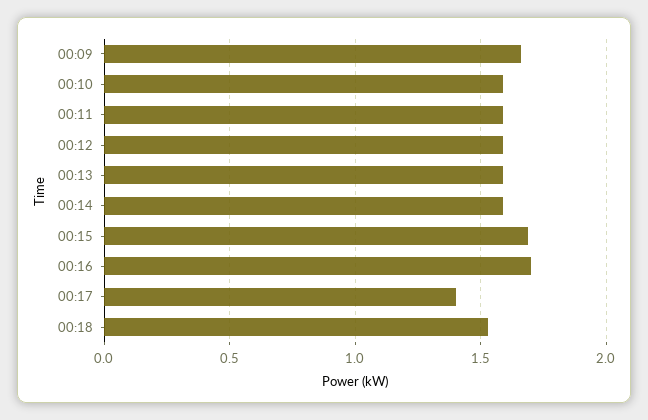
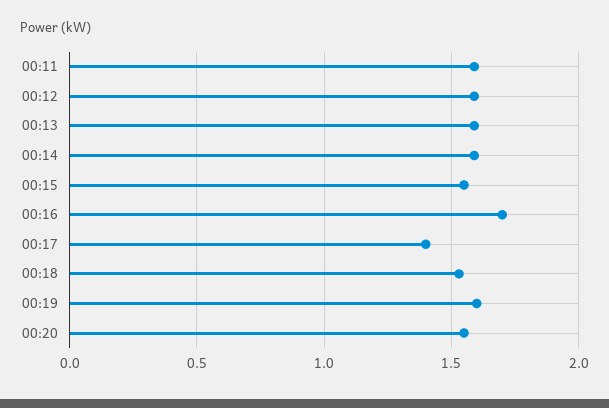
00:09: 1.65 -> none
00:10: 1.6 -> none
00:15: 1.7 -> 1.55
00:19: none -> 1.6
00:20: none -> 1.55

